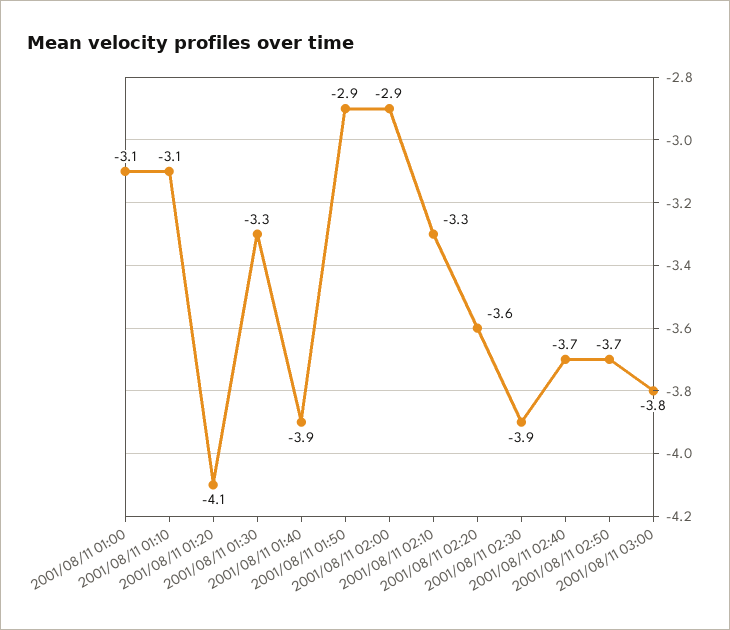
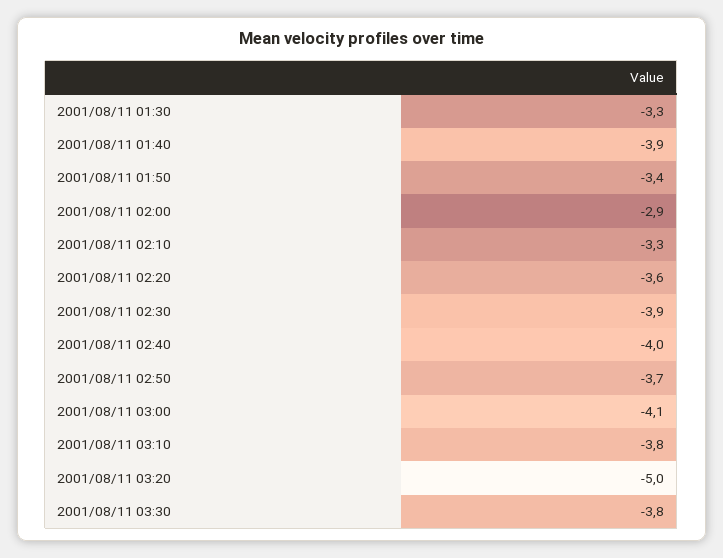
2001/08/11 01:00: -3.1 -> none
2001/08/11 01:10: -3.1 -> none
2001/08/11 01:20: -4.1 -> none
2001/08/11 01:50: -2.9 -> -3.4
2001/08/11 02:40: -3.7 -> -4
2001/08/11 03:00: -3.8 -> -4.1
2001/08/11 03:10: none -> -3.8
2001/08/11 03:20: none -> -5
2001/08/11 03:30: none -> -3.8

